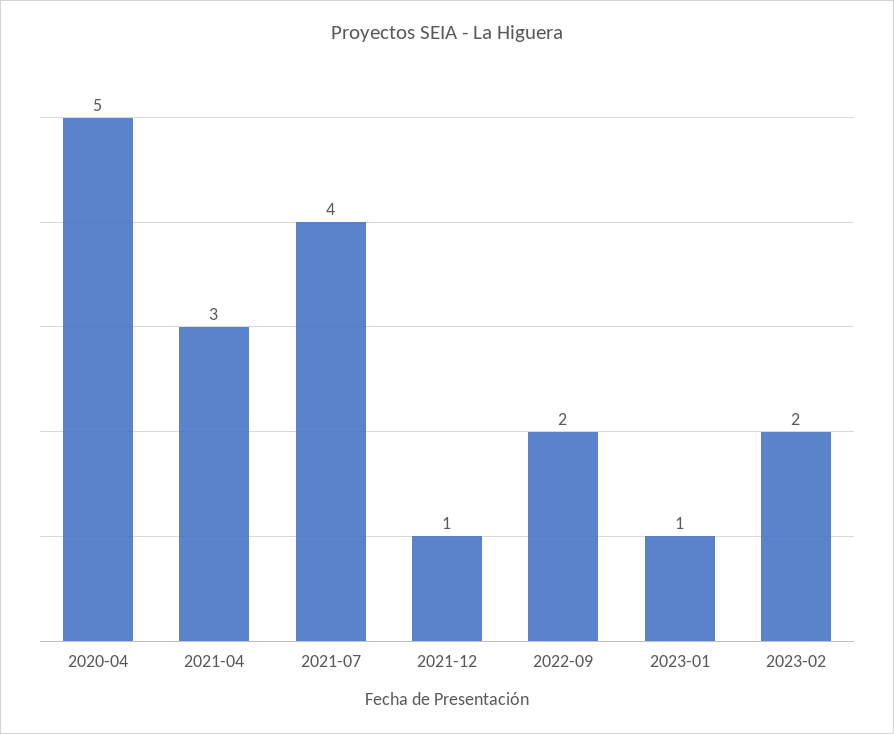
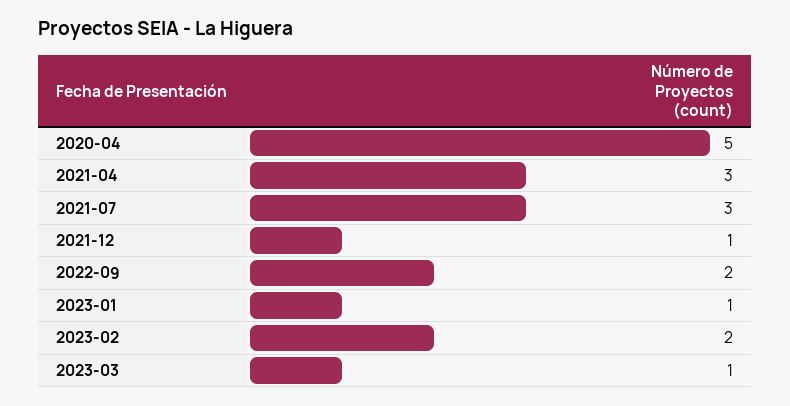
2021-07: 4 -> 3
2023-03: none -> 1

